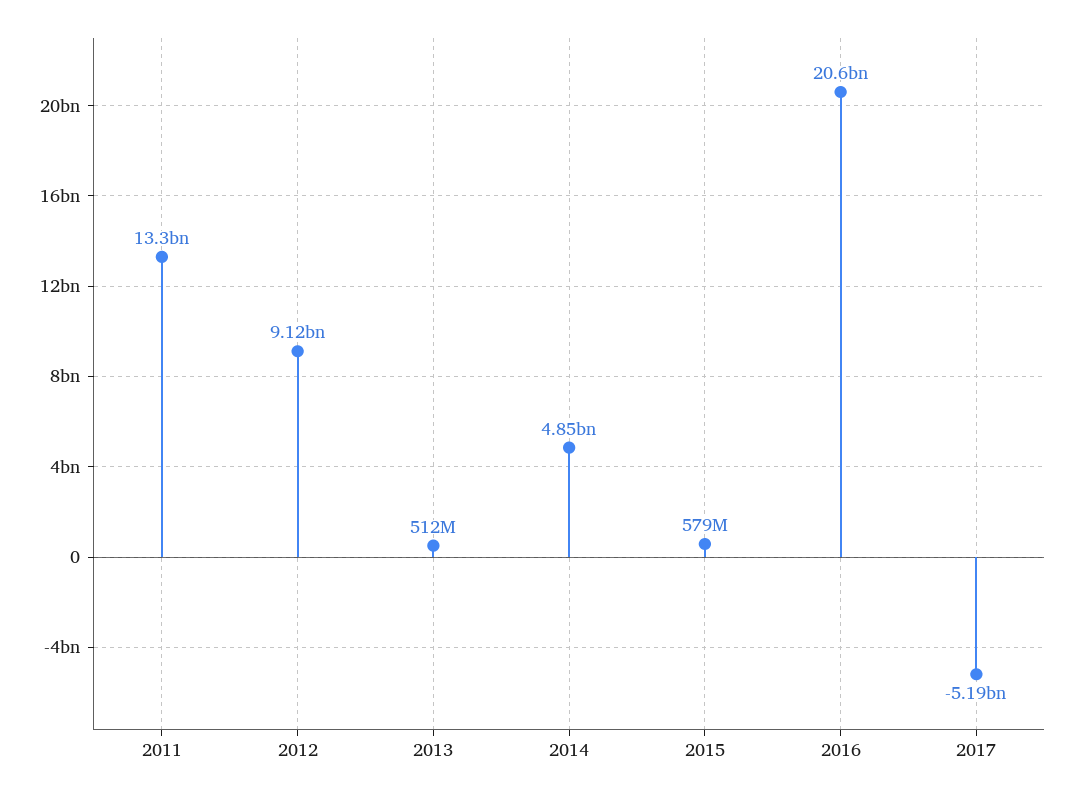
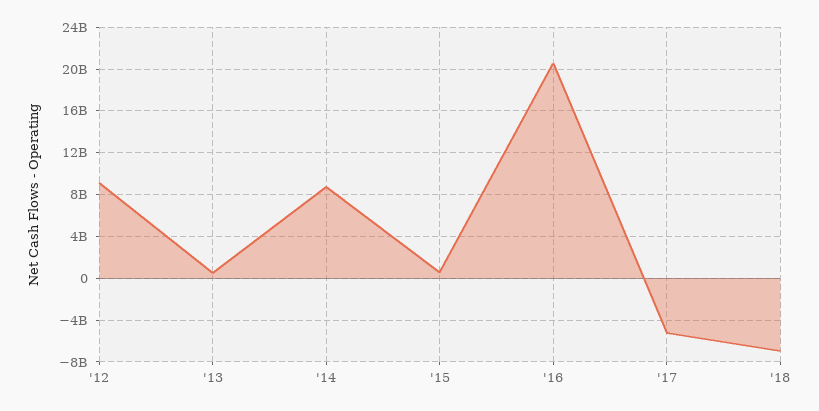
2011: 13300000000 -> none
2014: 4850000000 -> 9000000000
'18: none -> -7000000000

